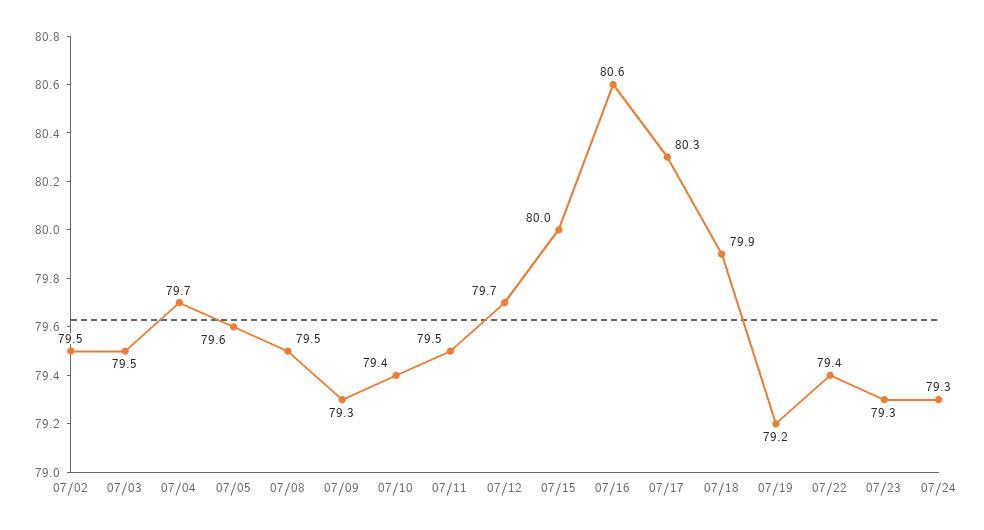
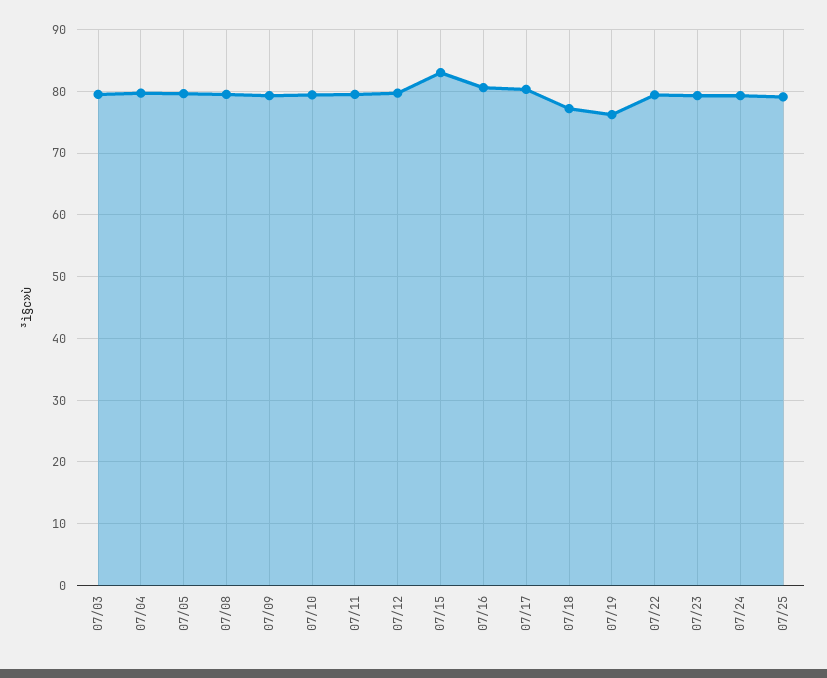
07/02: 79.5 -> none
07/15: 80 -> 83
07/18: 79.9 -> 77
07/19: 79.2 -> 76
07/25: none -> 79

